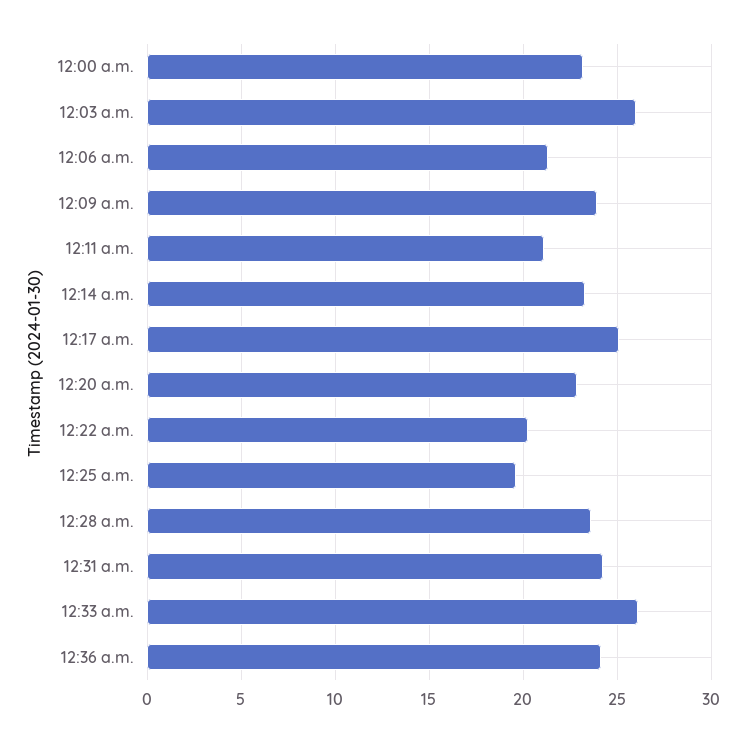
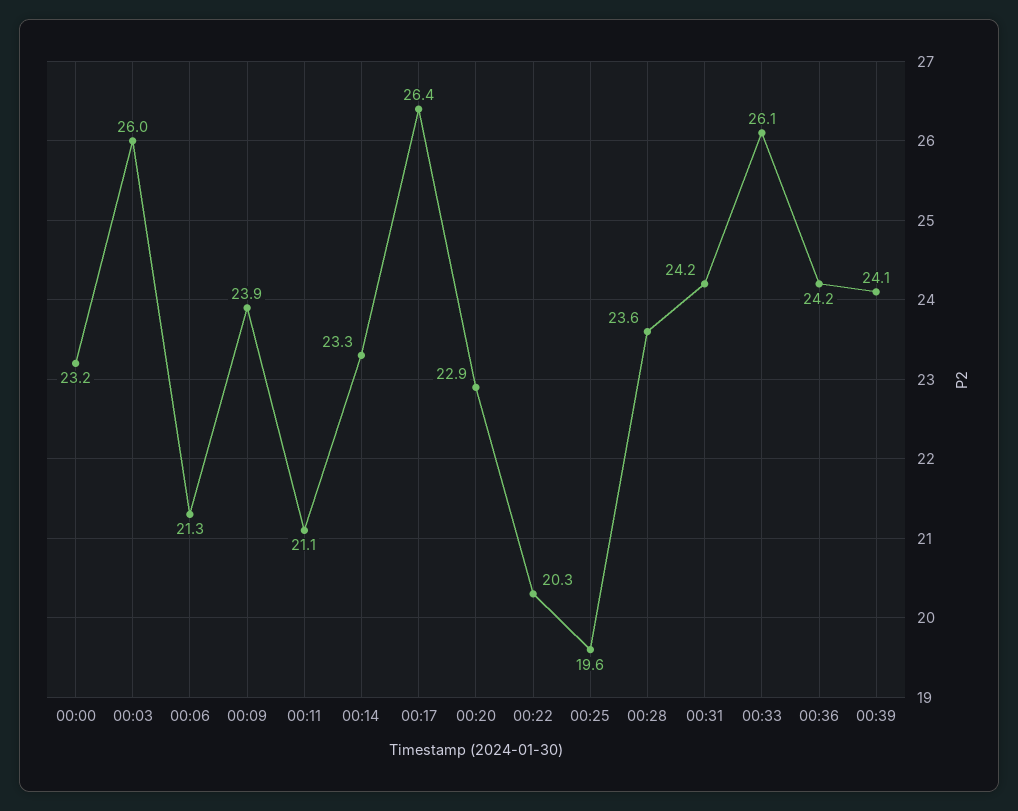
12:17 a.m.: 25 -> 26.4
00:39: none -> 24.1

